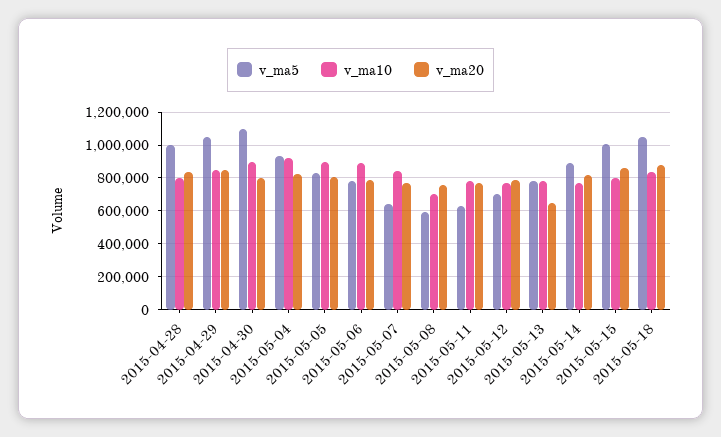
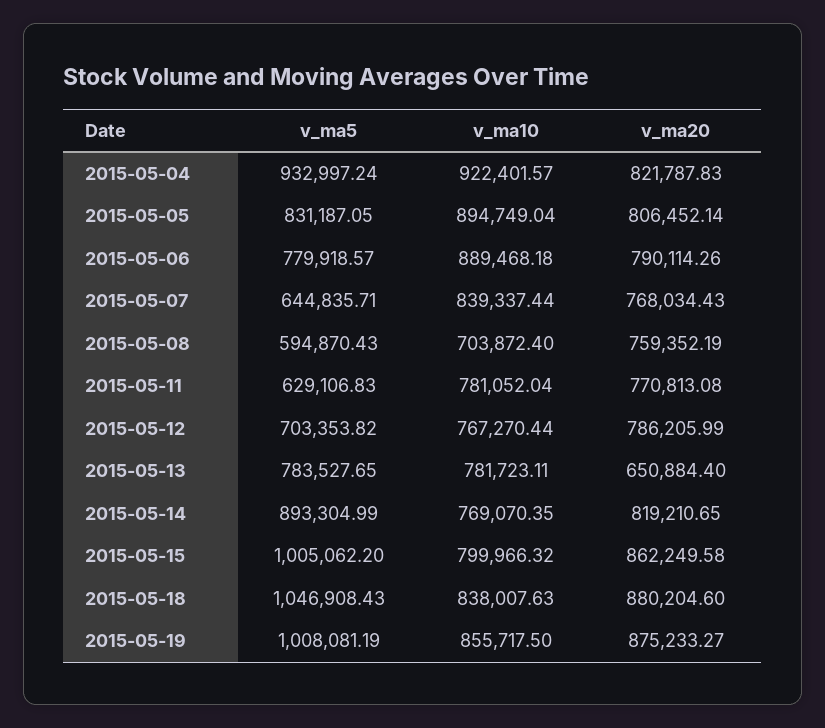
v_ma5, 2015-04-28: 1000000 -> none
v_ma10, 2015-04-28: 800000 -> none
v_ma20, 2015-04-28: 850000 -> none
v_ma5, 2015-04-29: 1050000 -> none
v_ma10, 2015-04-29: 850000 -> none
v_ma20, 2015-04-29: 850000 -> none
v_ma5, 2015-04-30: 1100000 -> none
v_ma10, 2015-04-30: 900000 -> none
v_ma20, 2015-04-30: 800000 -> none
v_ma5, 2015-05-19: none -> 1008081.19
v_ma10, 2015-05-19: none -> 855717.5
v_ma20, 2015-05-19: none -> 875233.27

